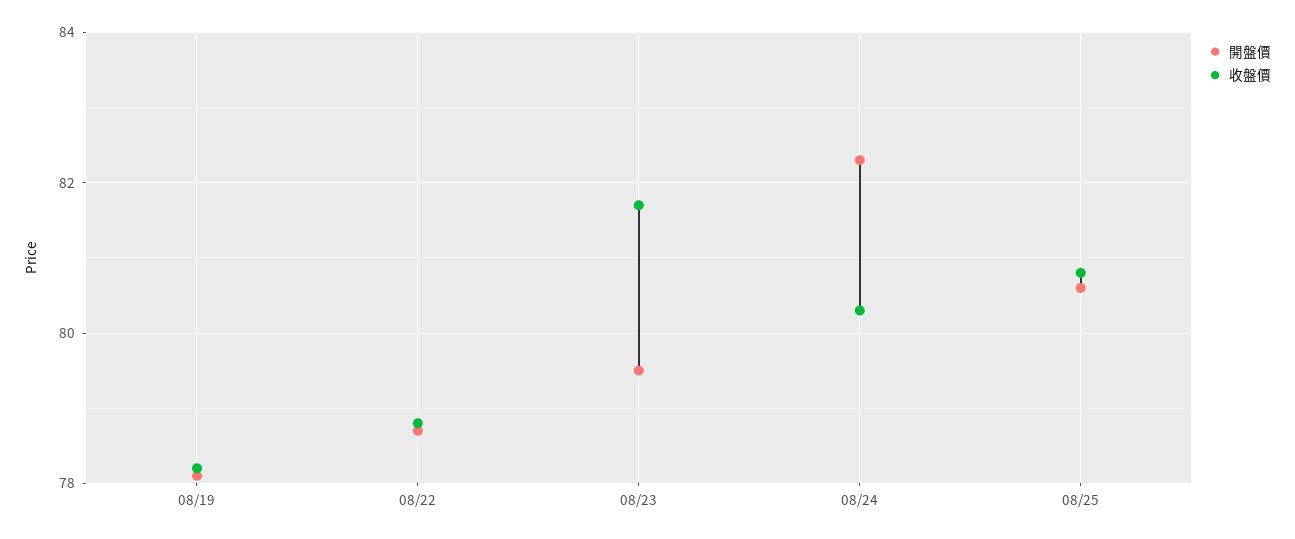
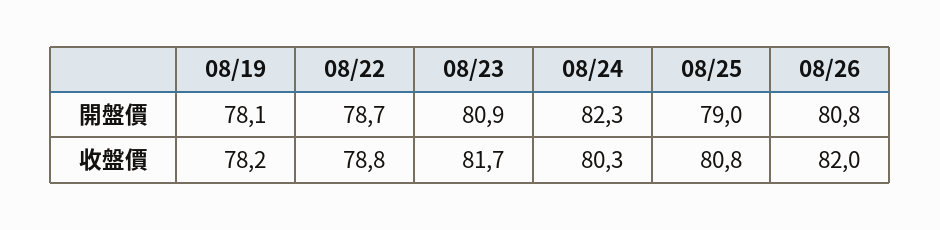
開盤價, 08/23: 79.5 -> 80.9
開盤價, 08/25: 80.5 -> 79
開盤價, 08/26: none -> 80.8
收盤價, 08/26: none -> 82

